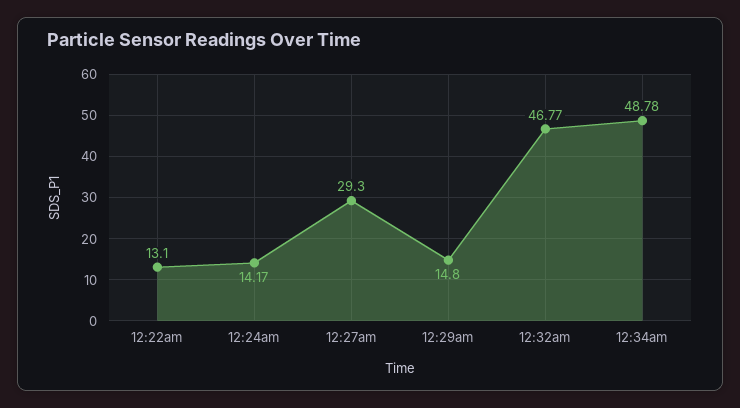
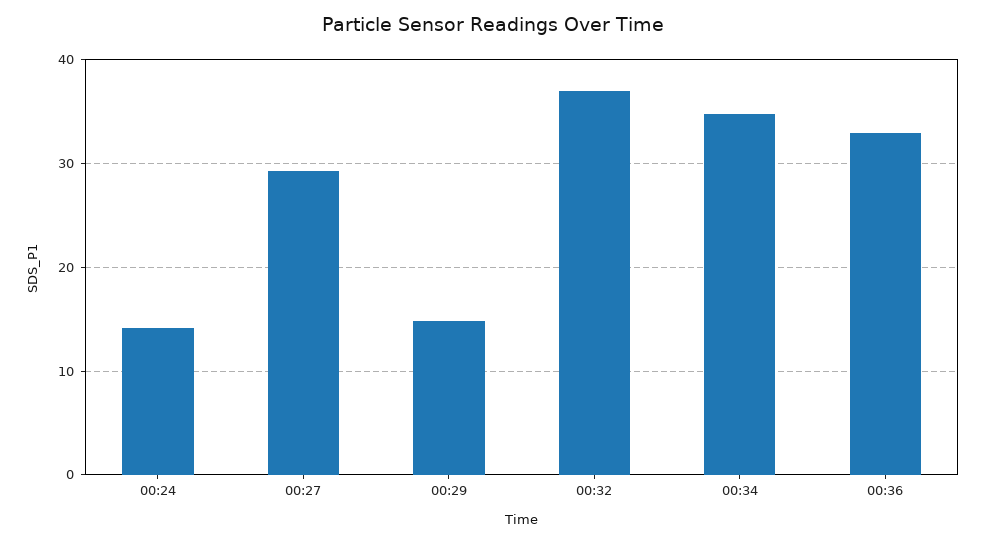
12:22am: 13.1 -> none
12:32am: 46.77 -> 37
12:34am: 48.78 -> 35
00:36: none -> 33

